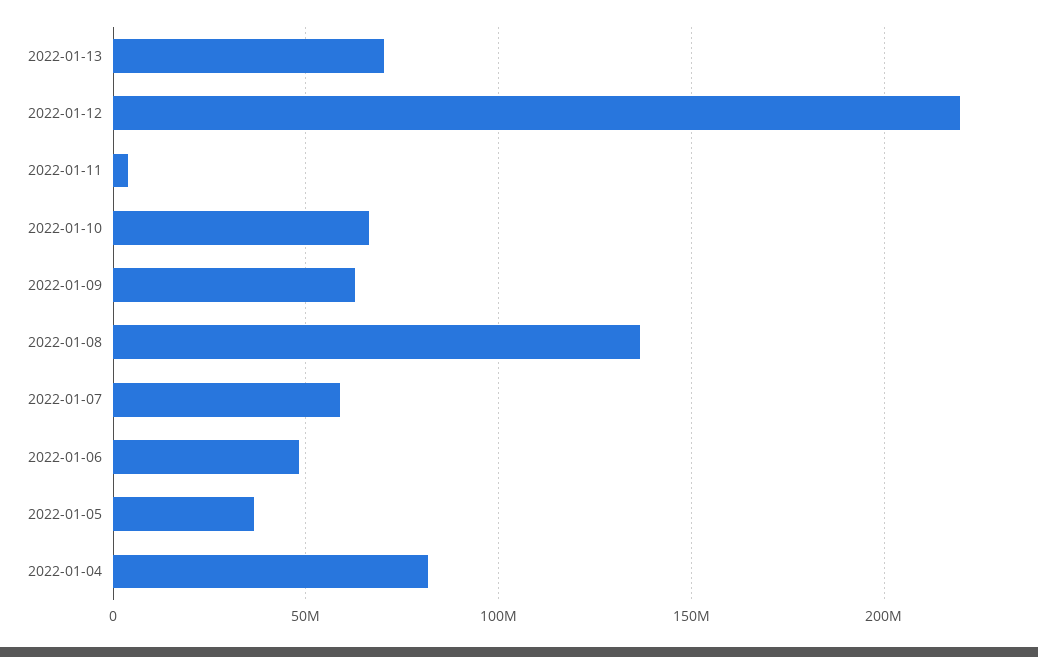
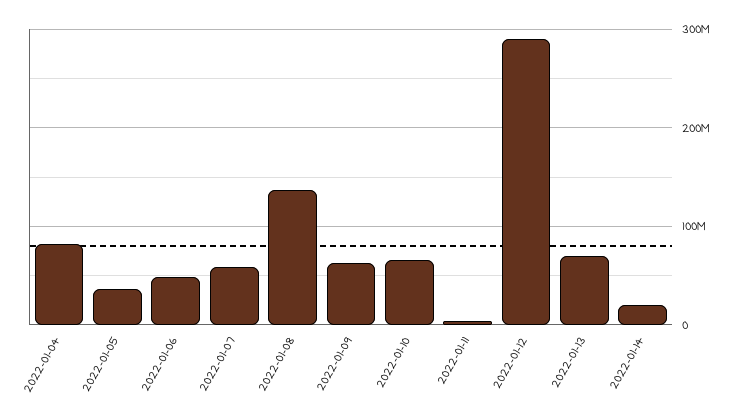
2022-01-12: 220000000 -> 290000000
2022-01-14: none -> 20000000

